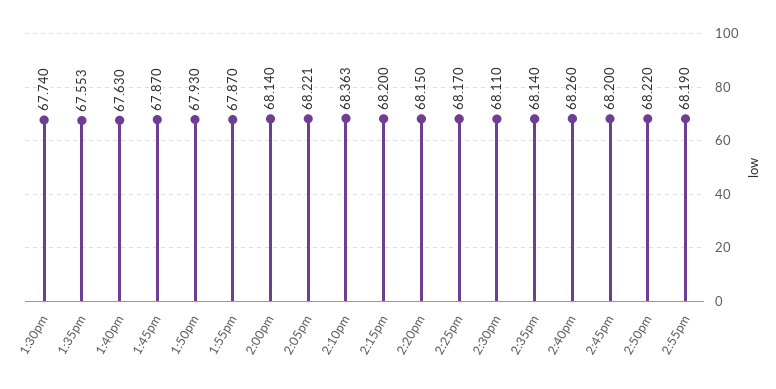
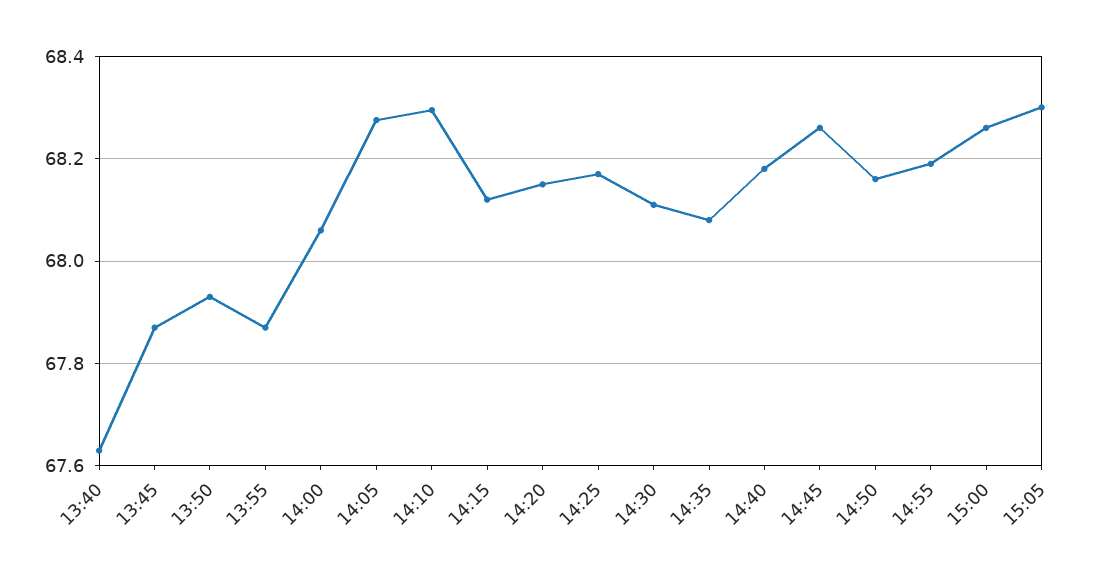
1:30pm: 67.74 -> none
1:35pm: 67.553 -> none
2:00pm: 68.14 -> 68.06
2:05pm: 68.221 -> 68.28
2:10pm: 68.363 -> 68.3
2:15pm: 68.2 -> 68.12
2:35pm: 68.14 -> 68.08
2:40pm: 68.26 -> 68.18
2:45pm: 68.2 -> 68.26
2:50pm: 68.22 -> 68.16
15:00: none -> 68.26
15:05: none -> 68.3

